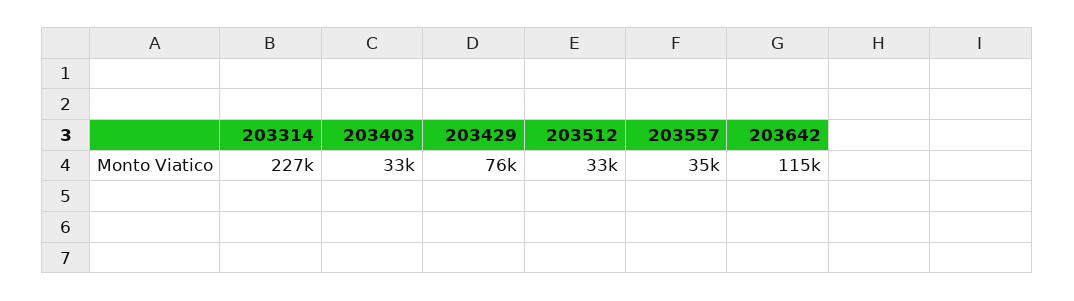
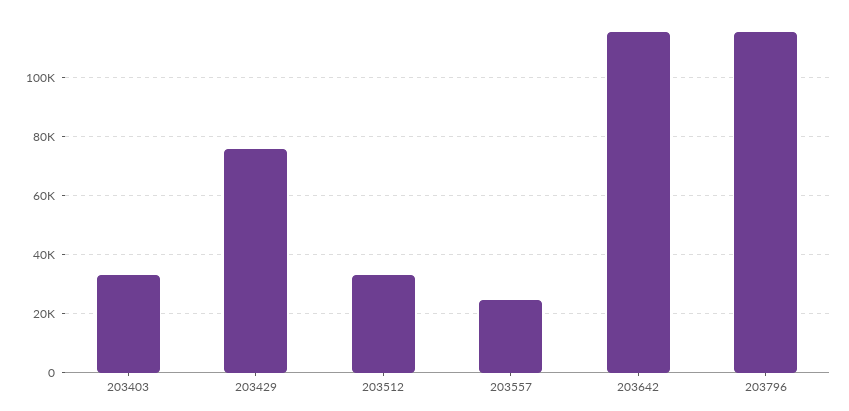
203314: 227000 -> none
203557: 35000 -> 25000
203796: none -> 115000

